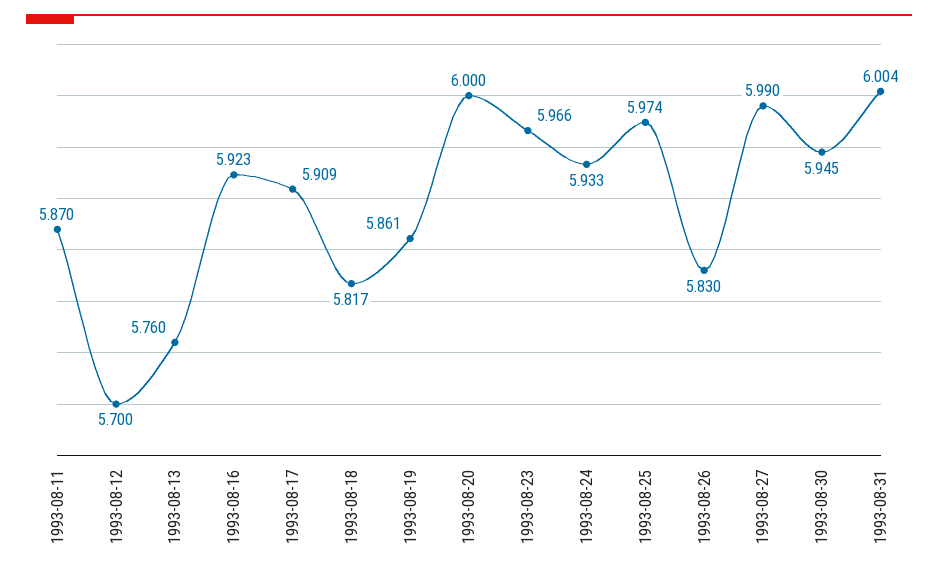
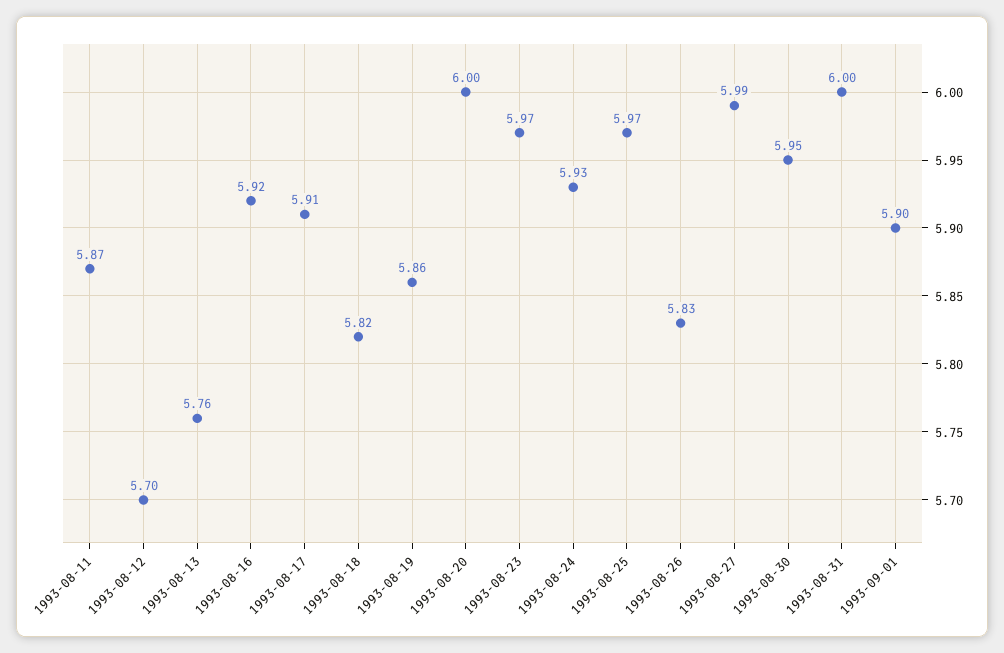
1993-09-01: none -> 5.9

